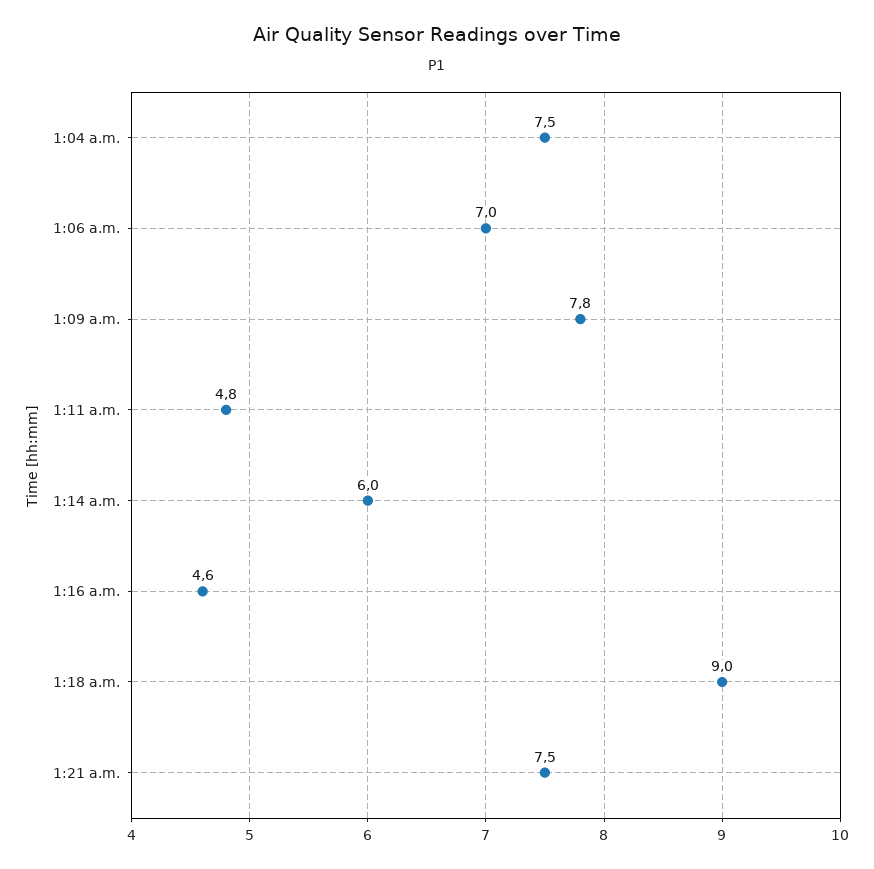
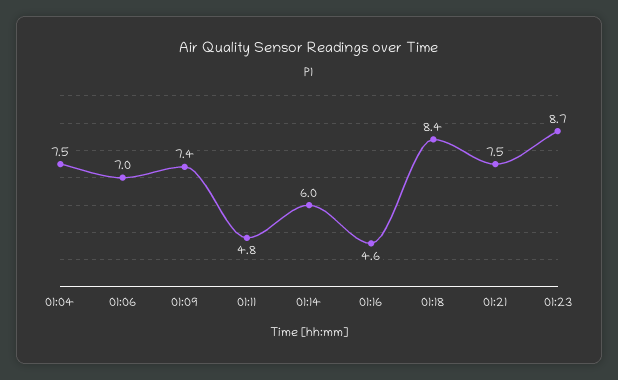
1:09 a.m.: 7.8 -> 7.4
1:18 a.m.: 9 -> 8.4
01:23: none -> 8.7

